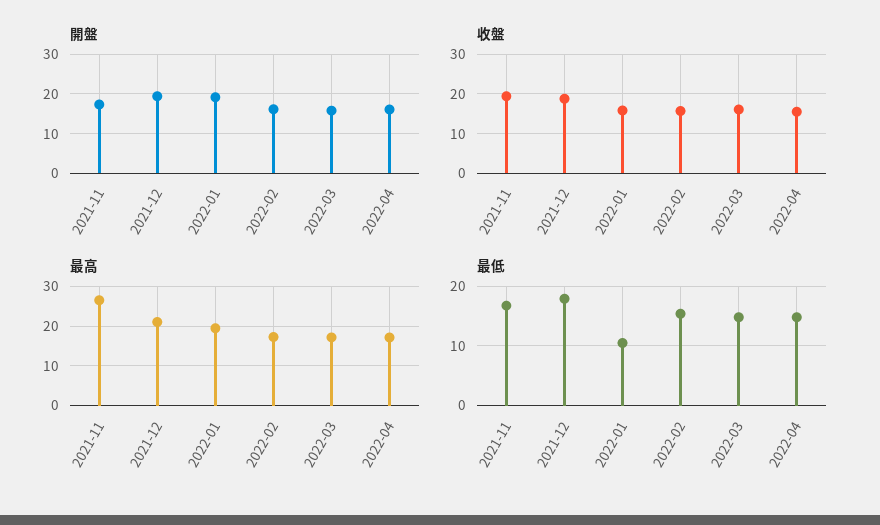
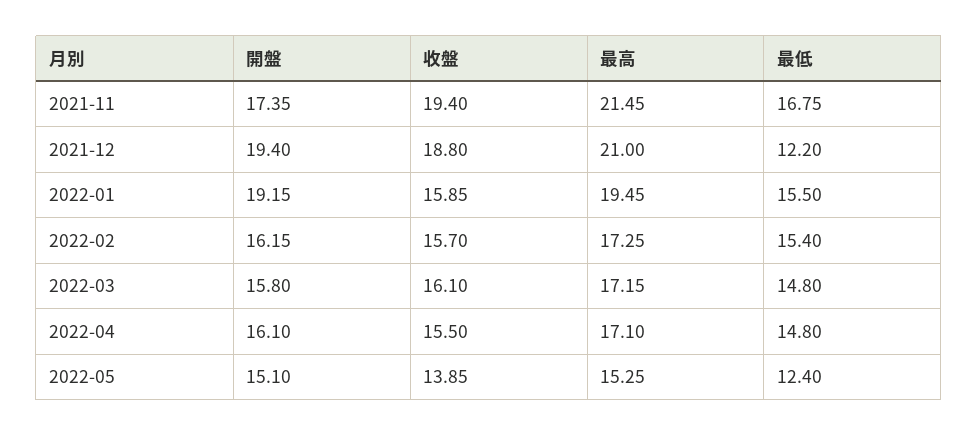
最高, 2021-11: 26 -> 21.45
最低, 2021-12: 18 -> 12.2
最低, 2022-01: 10 -> 15.5
開盤, 2022-05: none -> 15.1
收盤, 2022-05: none -> 13.85
最高, 2022-05: none -> 15.25
最低, 2022-05: none -> 12.4

